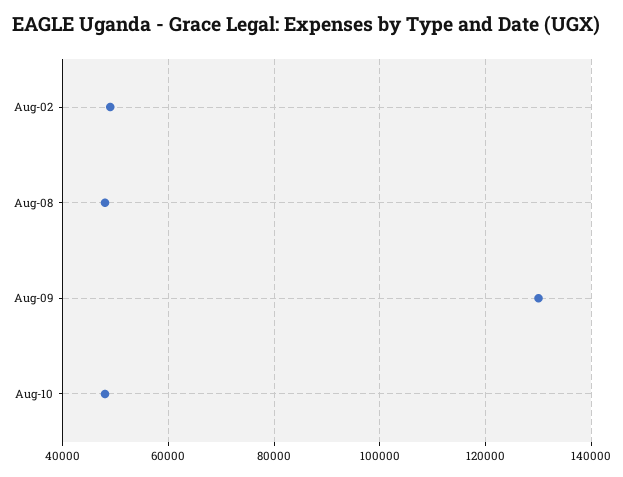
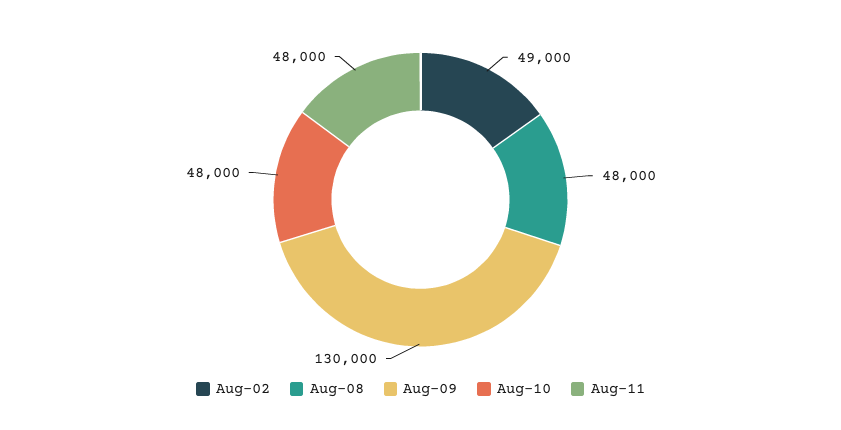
Aug-11: none -> 48000

